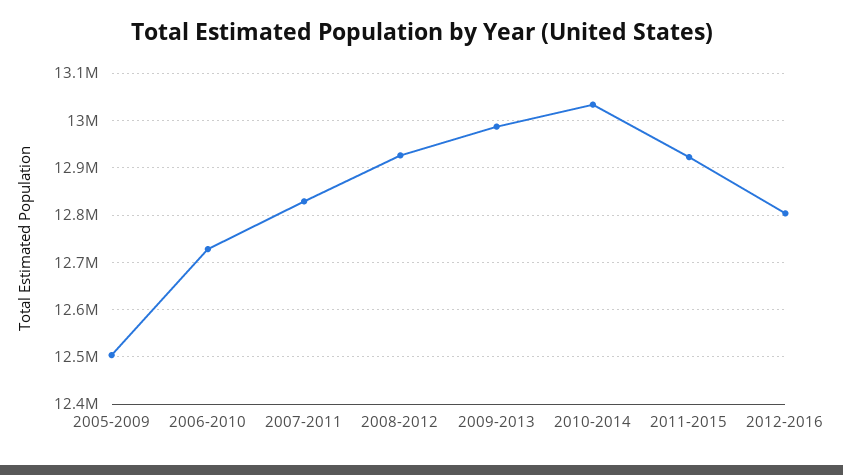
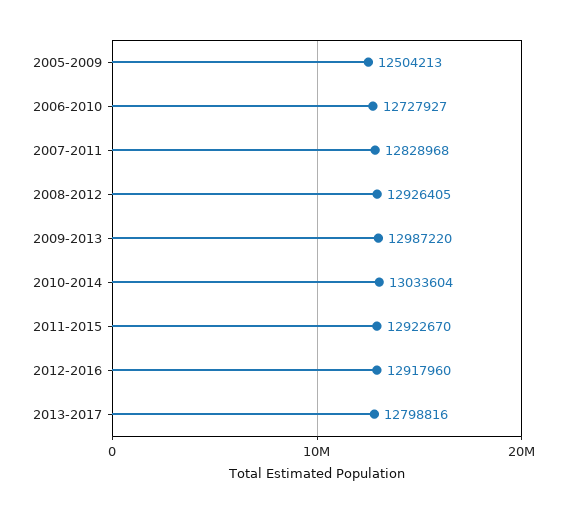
2012-2016: 12800000 -> 12917960
2013-2017: none -> 12798816

